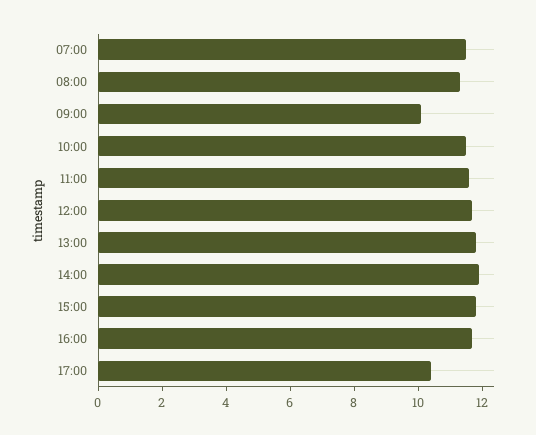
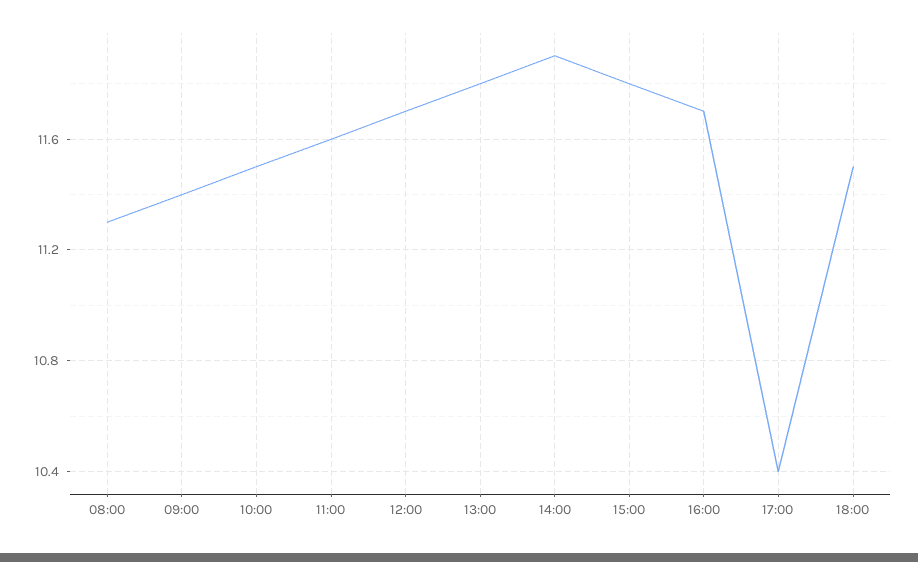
07:00: 11.5 -> none
09:00: 10 -> 11.4
18:00: none -> 11.5

